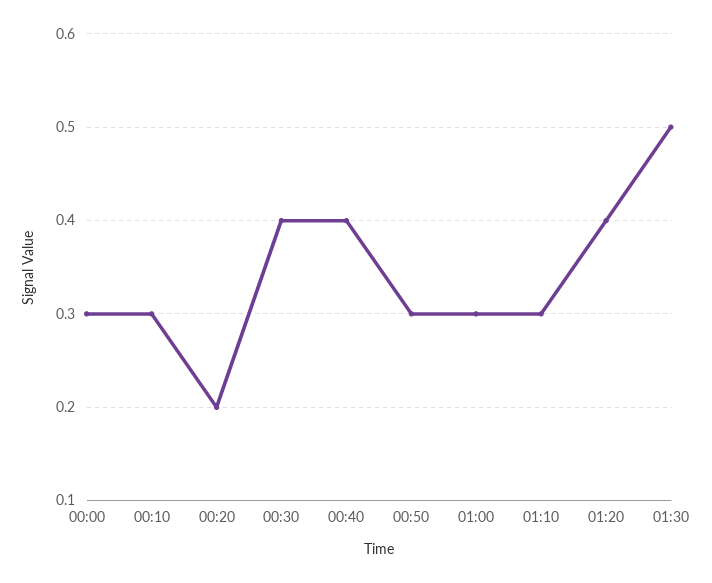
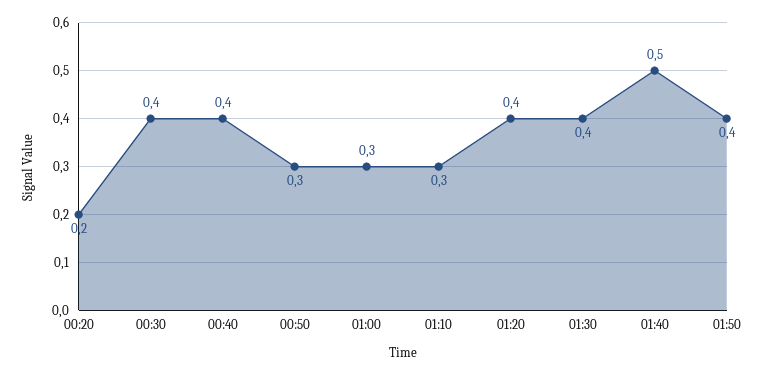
00:00: 0.3 -> none
00:10: 0.3 -> none
01:30: 0.5 -> 0.4
01:40: none -> 0.5
01:50: none -> 0.4

